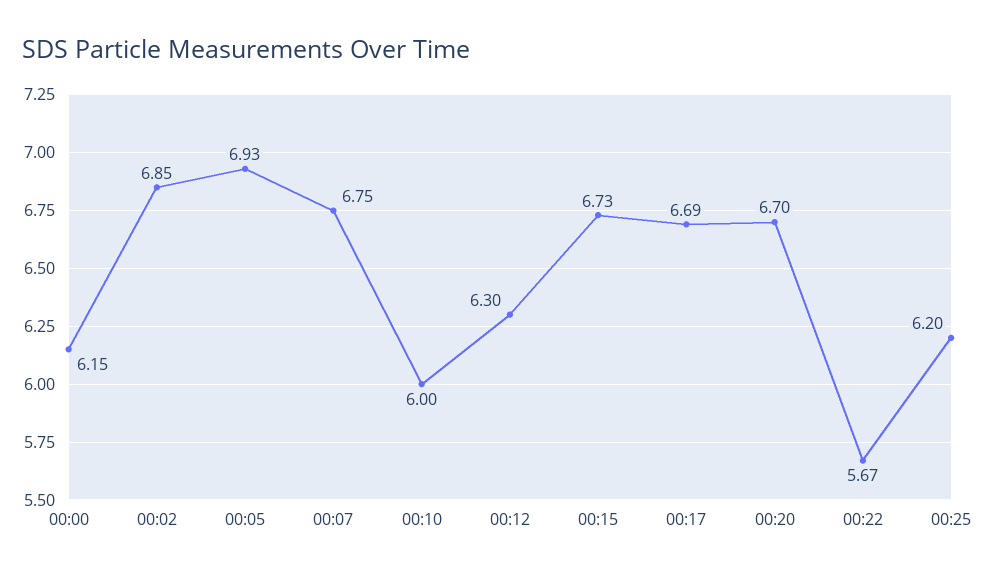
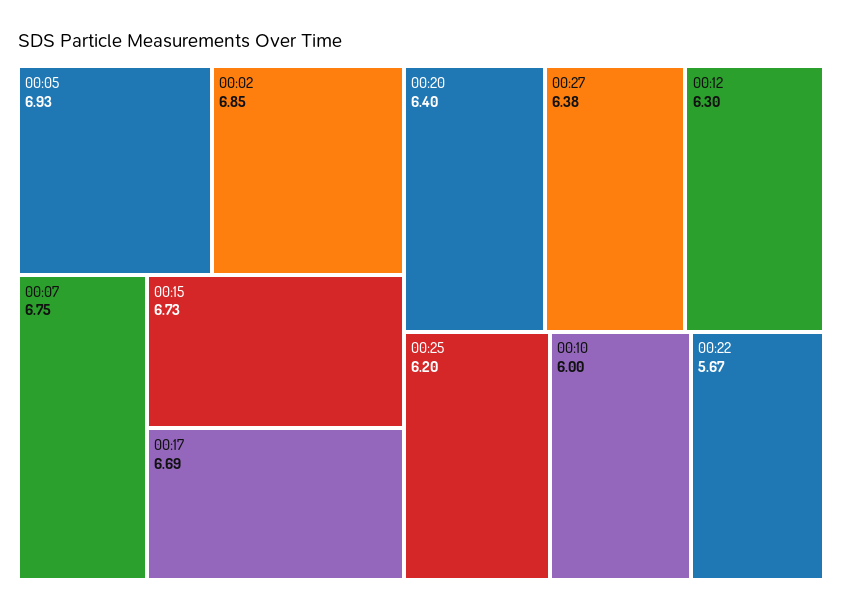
00:00: 6.15 -> none
00:20: 6.7 -> 6.4
00:27: none -> 6.38

